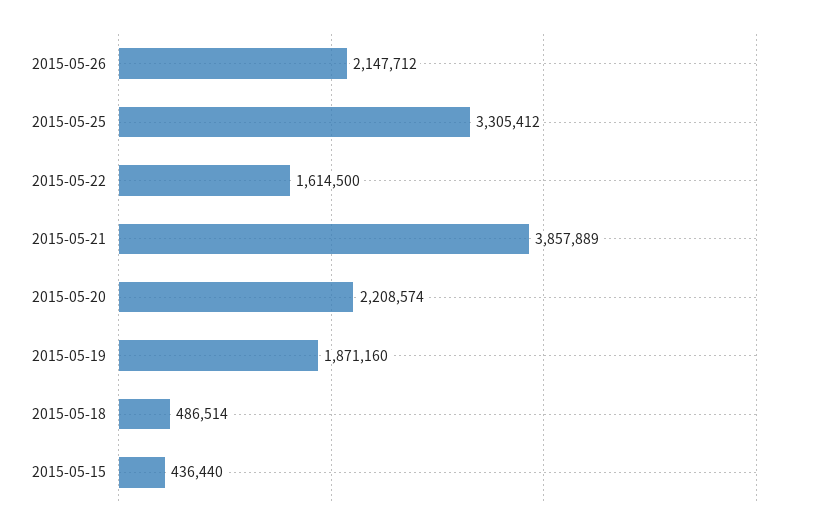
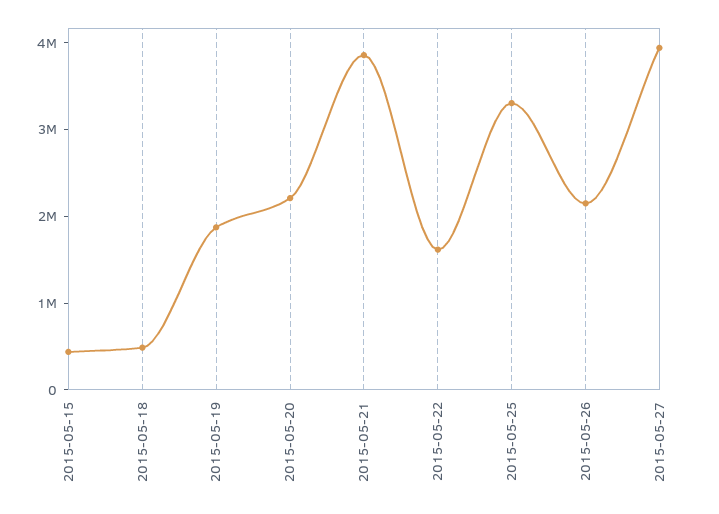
2015-05-27: none -> 4000000

